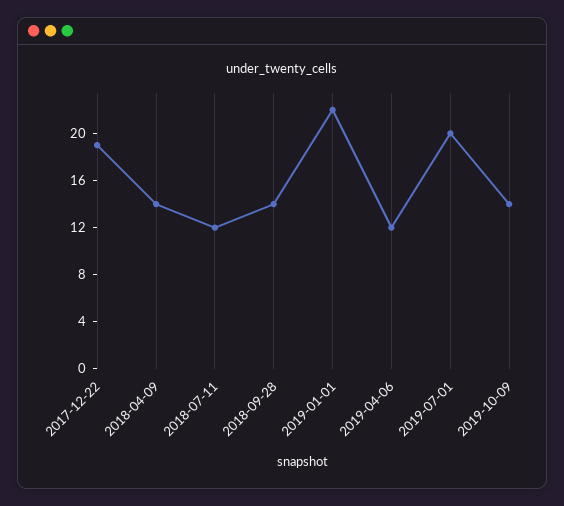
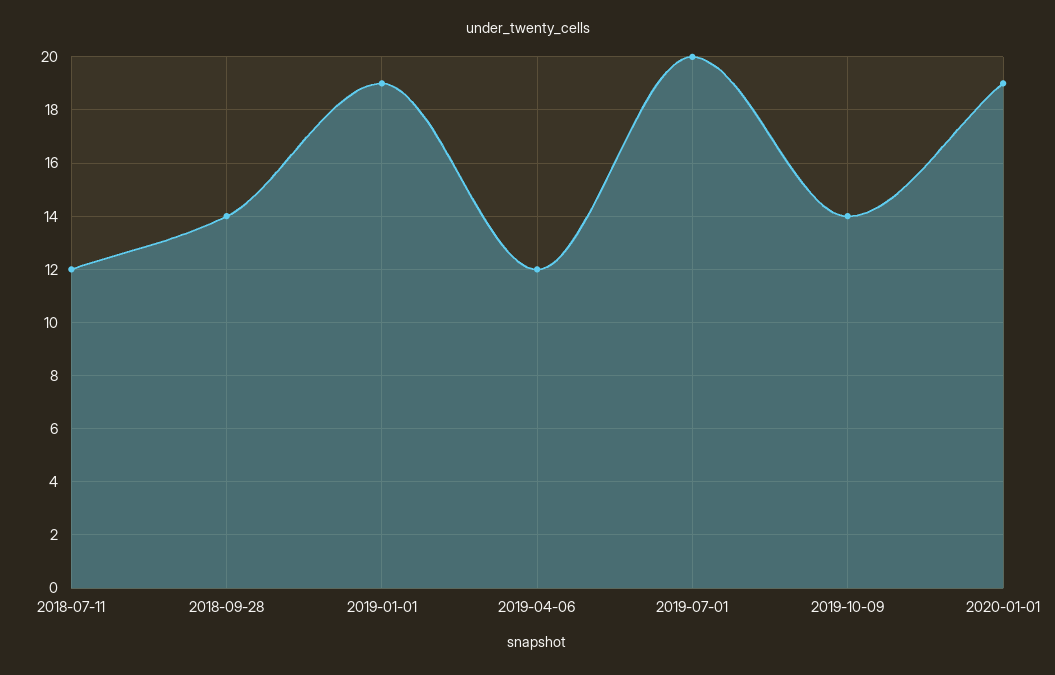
2017-12-22: 19 -> none
2018-04-09: 14 -> none
2019-01-01: 22 -> 19
2020-01-01: none -> 19

